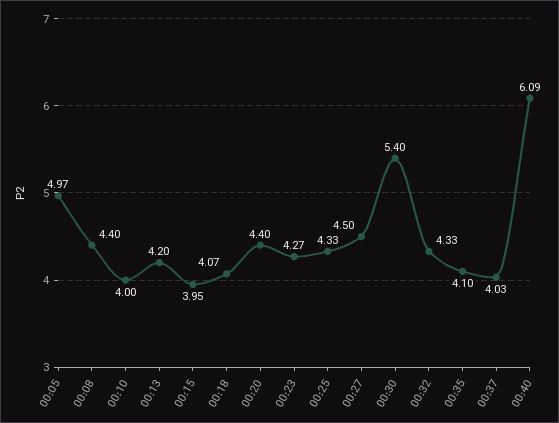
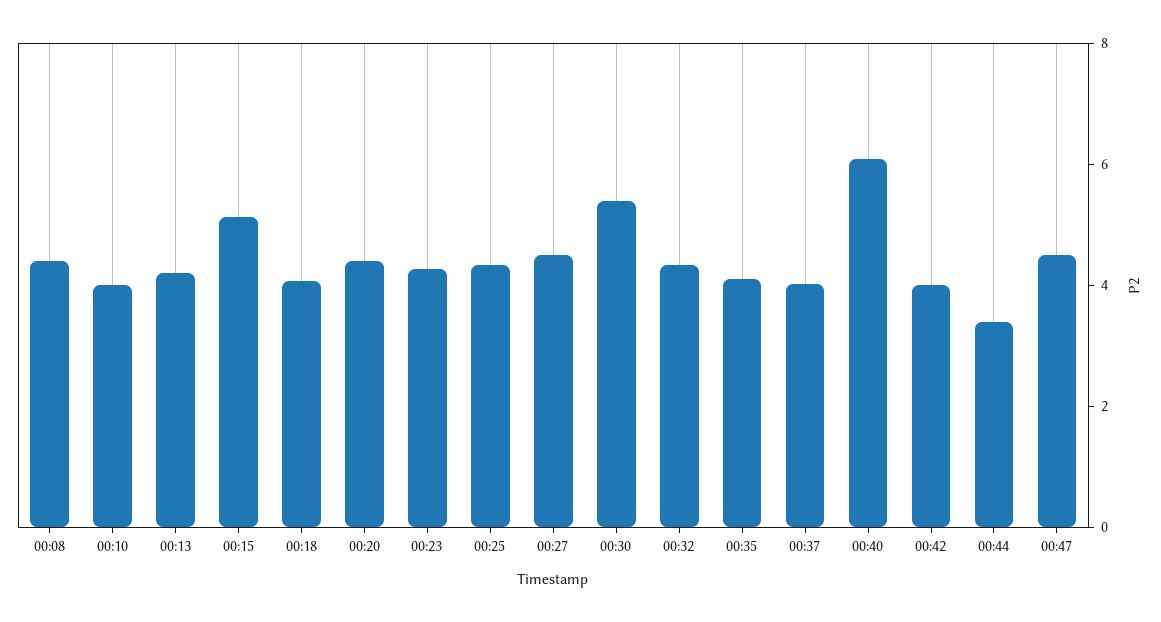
00:05: 4.97 -> none
00:15: 3.95 -> 5
00:42: none -> 4
00:44: none -> 3.5
00:47: none -> 4.5

